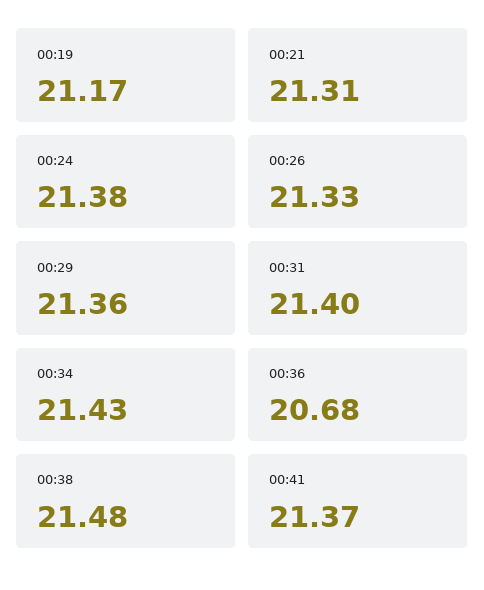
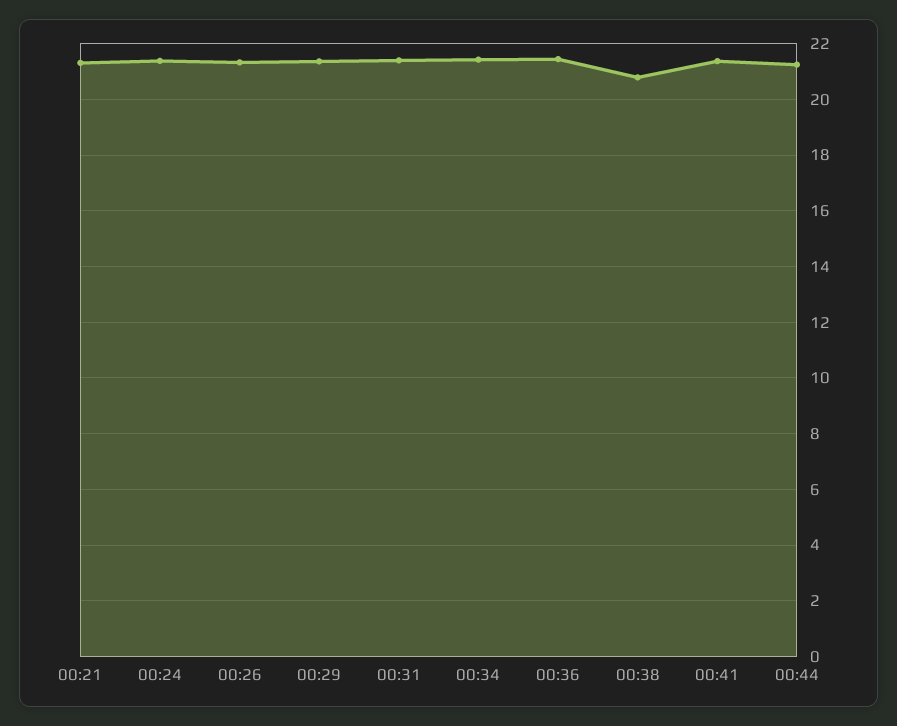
00:19: 21.17 -> none
00:36: 20.68 -> 21.5
00:38: 21.48 -> 20.75
00:44: none -> 21.25

